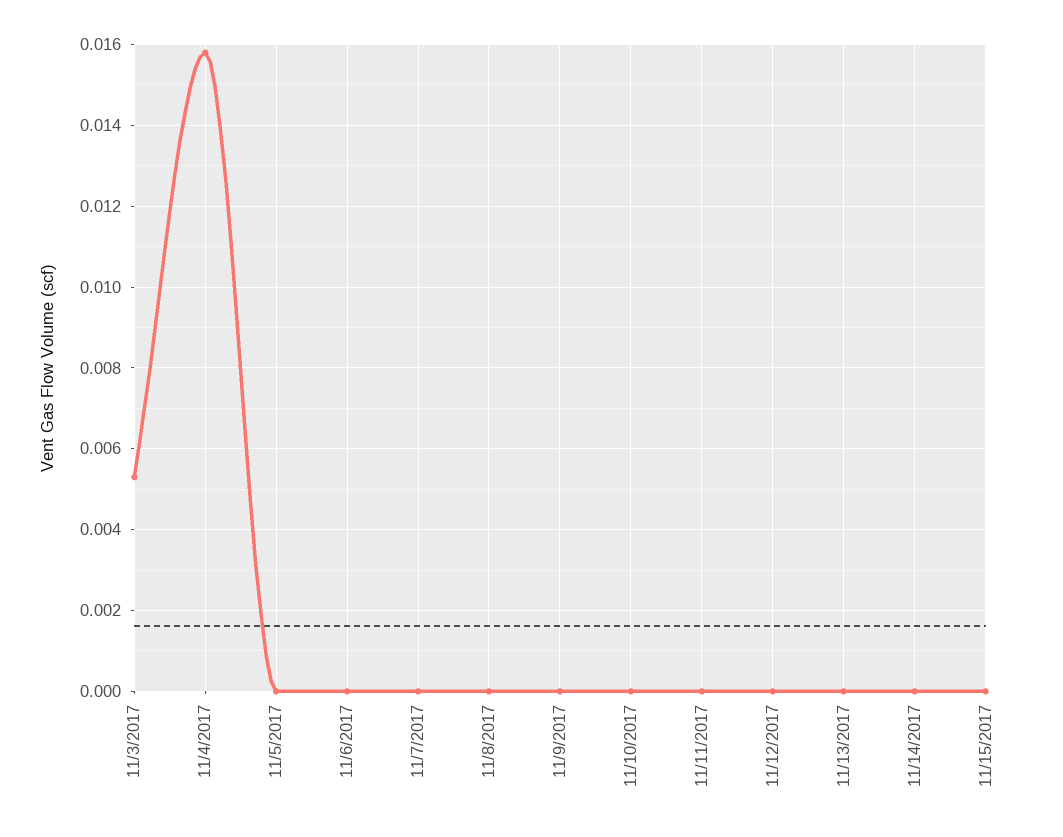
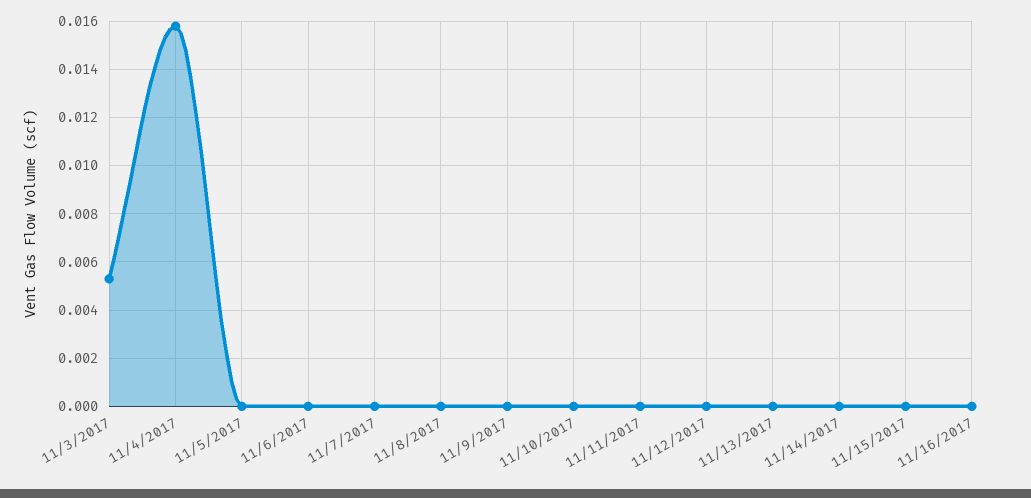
11/16/2017: none -> 0

